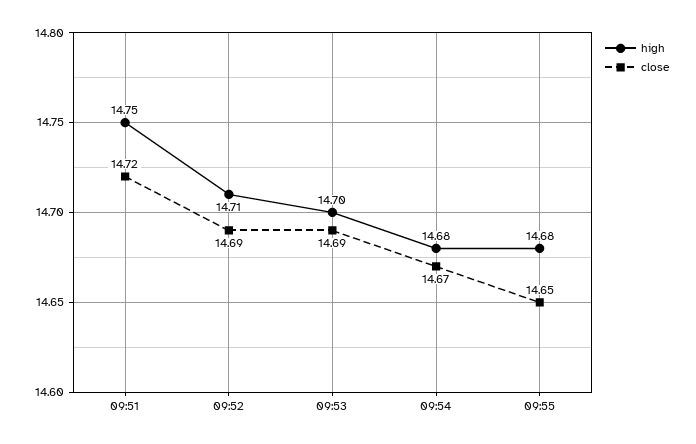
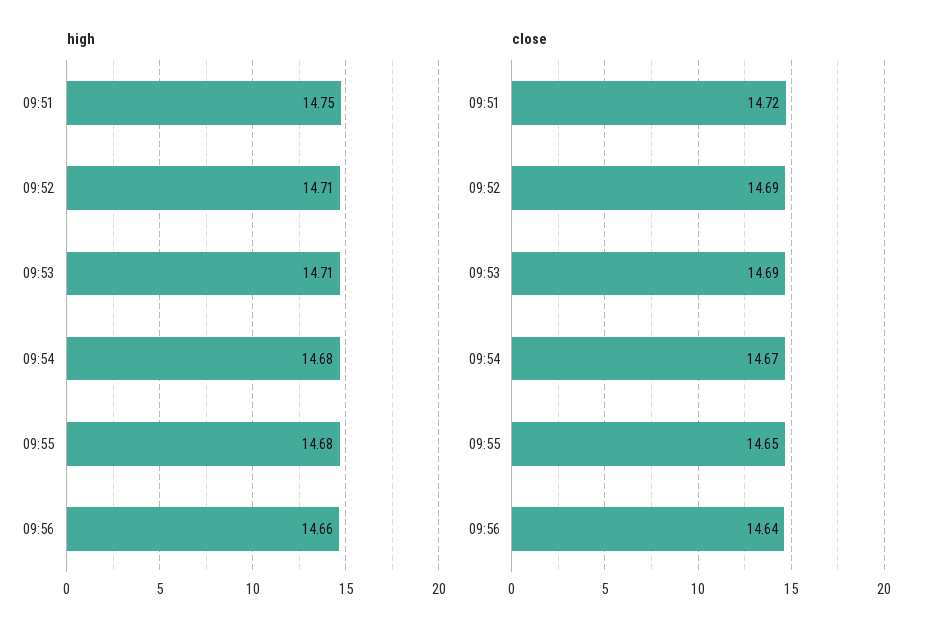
high, 09:53: 14.7 -> 14.71
high, 09:56: none -> 14.66
close, 09:56: none -> 14.64

